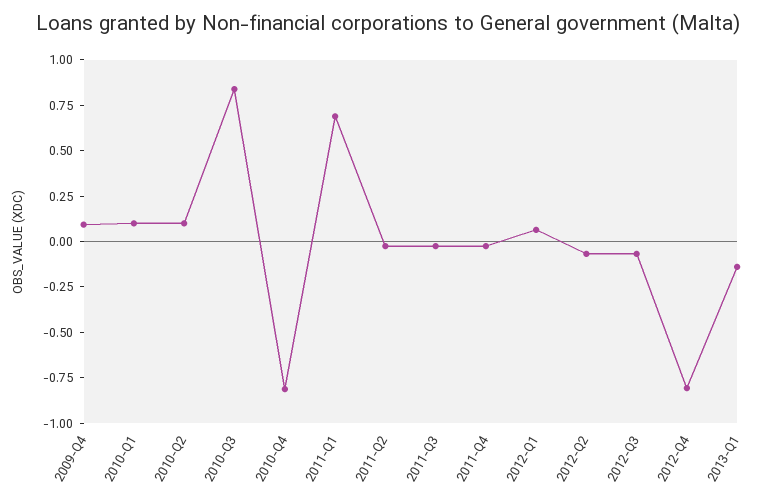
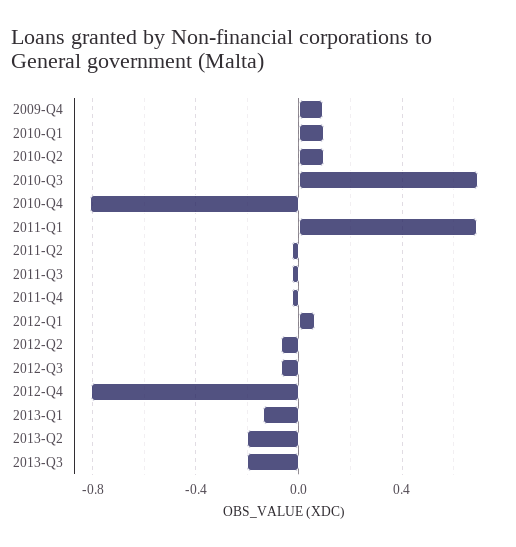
2010-Q3: 0.85 -> 0.7
2013-Q2: none -> -0.2
2013-Q3: none -> -0.2

